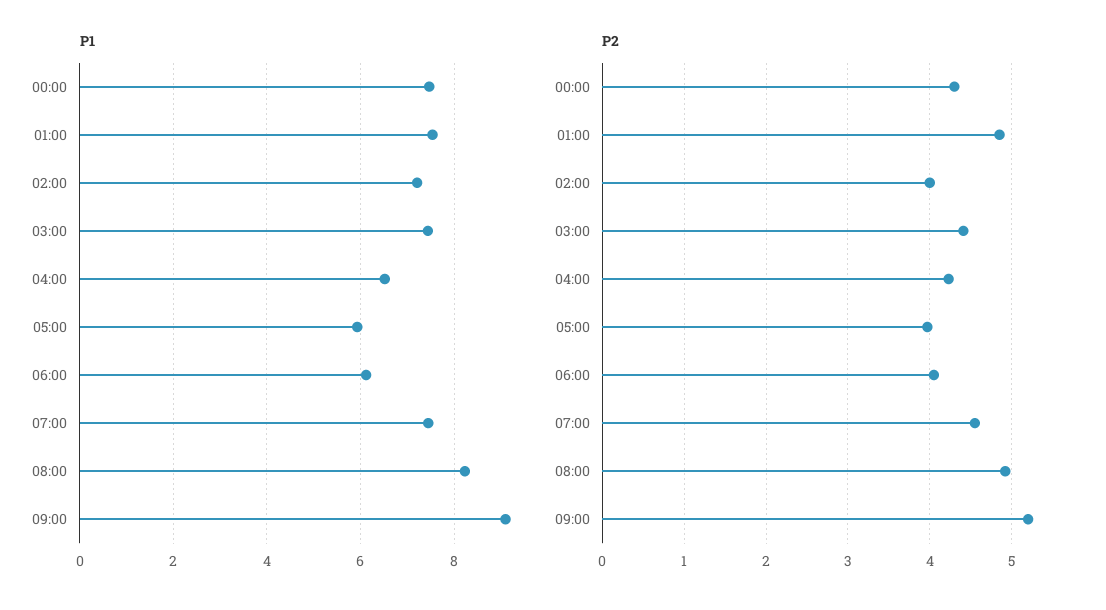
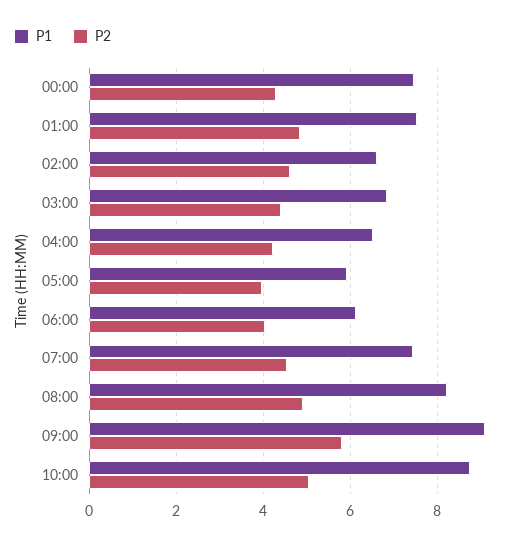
P1, 02:00: 7.2 -> 6.6
P1, 03:00: 7.4 -> 6.8
P2, 02:00: 4 -> 4.6
P2, 09:00: 5.2 -> 5.8
P1, 10:00: none -> 8.8
P2, 10:00: none -> 5

